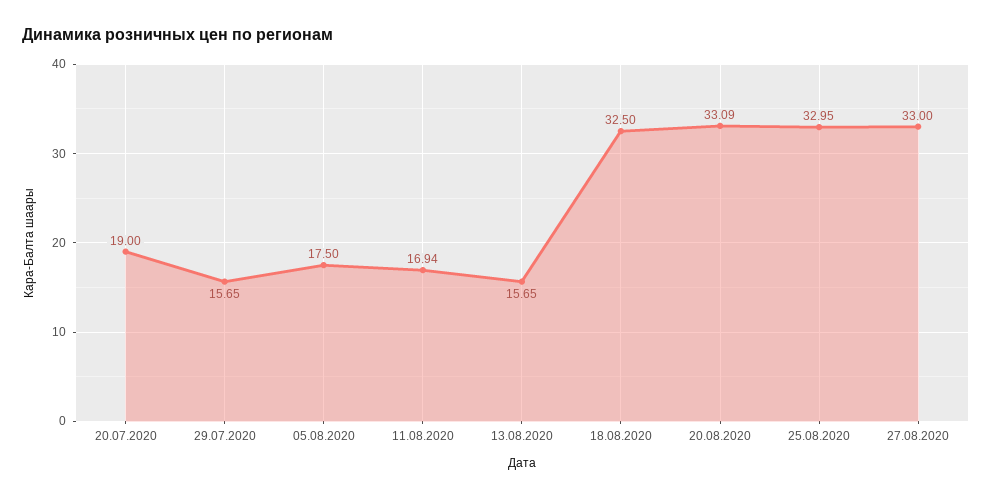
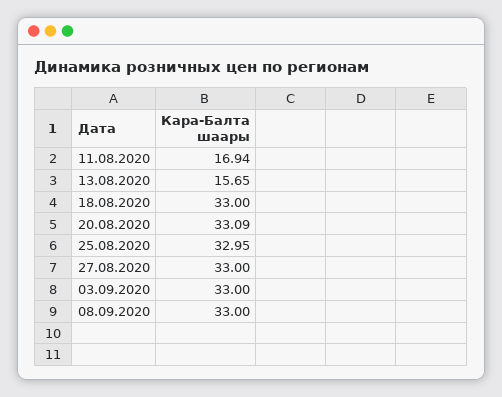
20.07.2020: 19 -> none
29.07.2020: 15.65 -> none
05.08.2020: 17.5 -> none
18.08.2020: 32.5 -> 33
03.09.2020: none -> 33
08.09.2020: none -> 33

